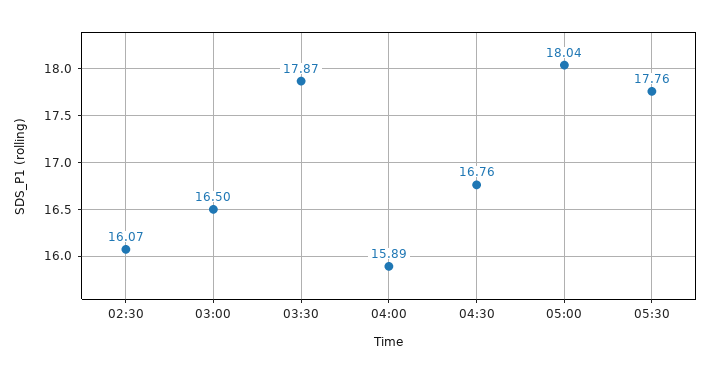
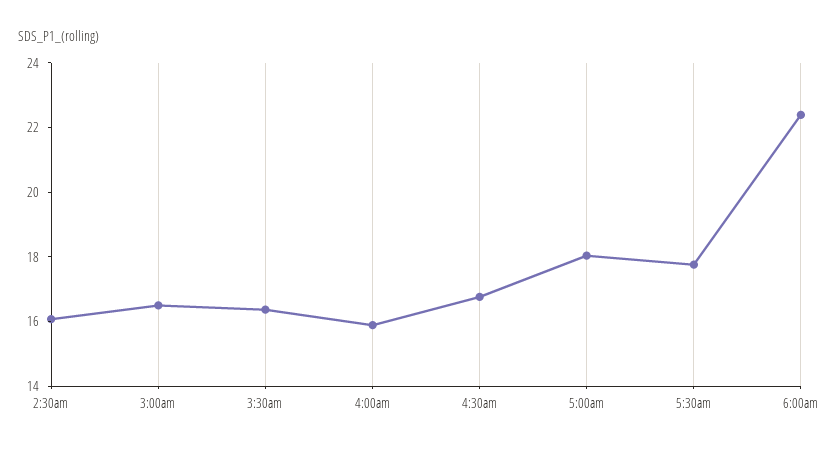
03:30: 17.87 -> 16.5
6:00am: none -> 22.5

